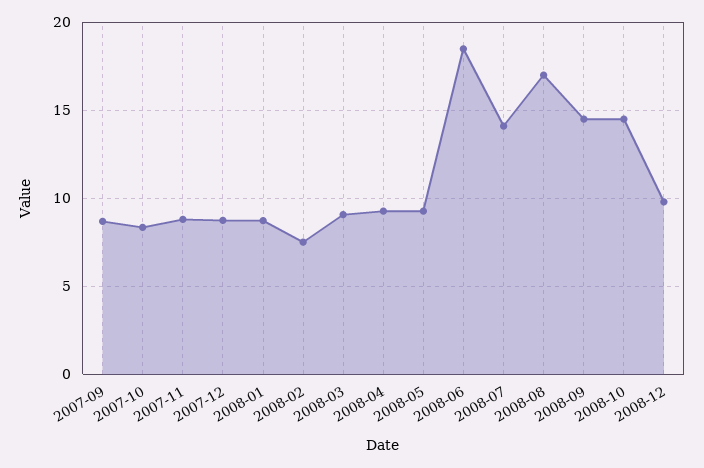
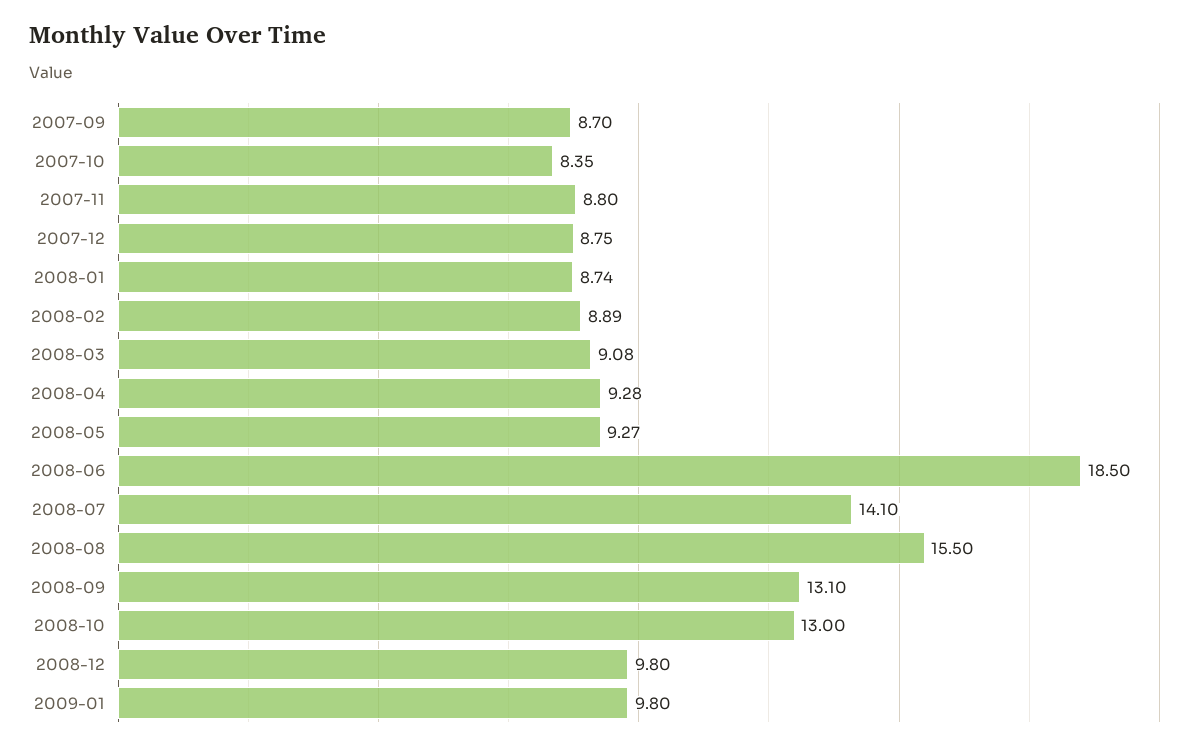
2008-02: 7.5 -> 8.89
2008-08: 17 -> 15.5
2008-09: 14.5 -> 13.1
2008-10: 14.5 -> 13
2009-01: none -> 9.8

